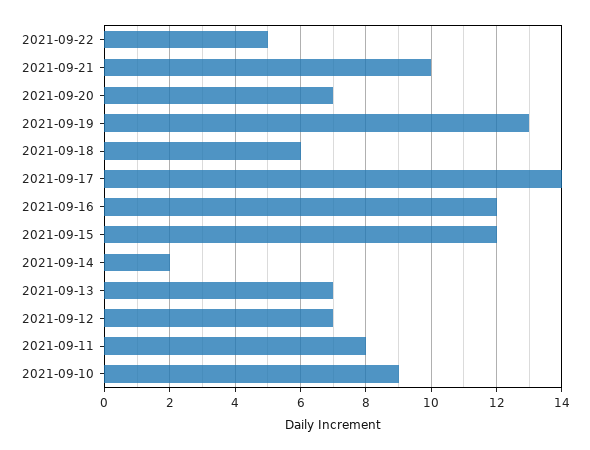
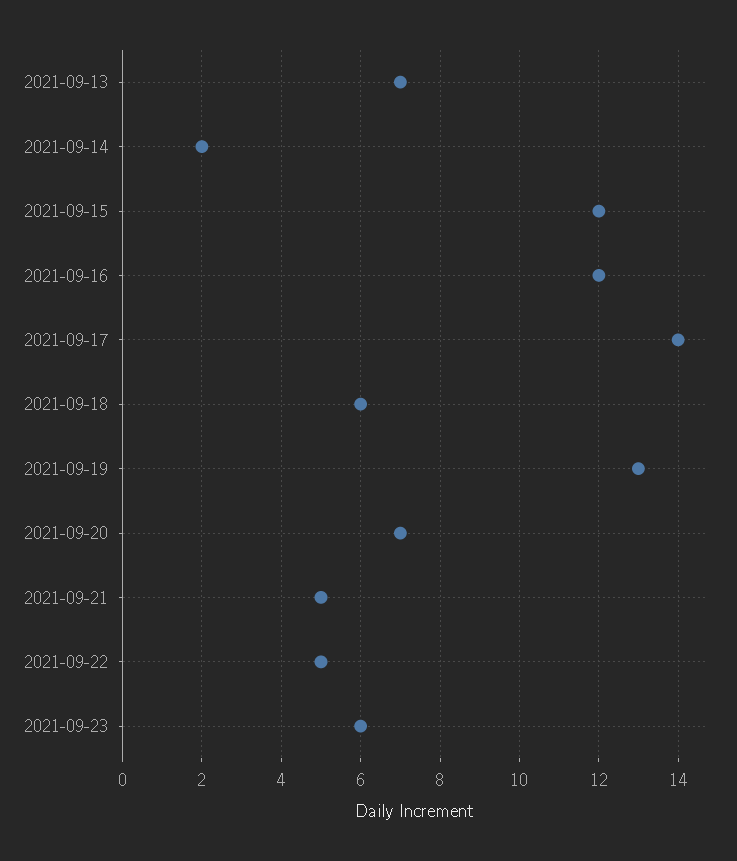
2021-09-21: 10 -> 5
2021-09-12: 7 -> none
2021-09-11: 8 -> none
2021-09-10: 9 -> none
2021-09-23: none -> 6

